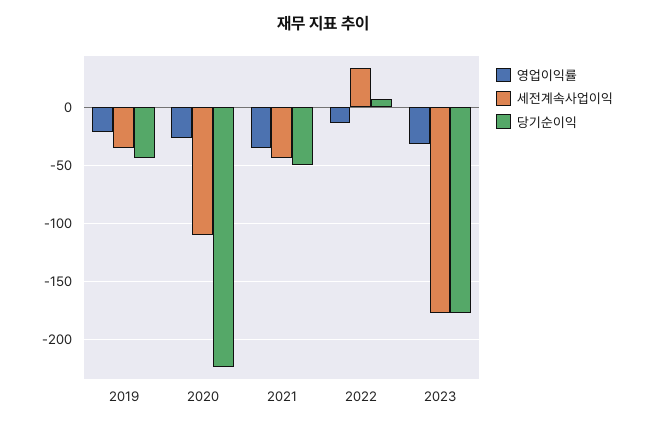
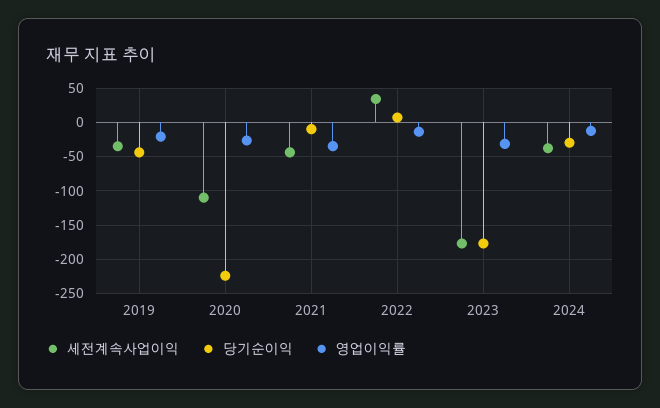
당기순이익, 2021: -50 -> -10
세전계속사업이익, 2024: none -> -40
당기순이익, 2024: none -> -30
영업이익률, 2024: none -> -10

